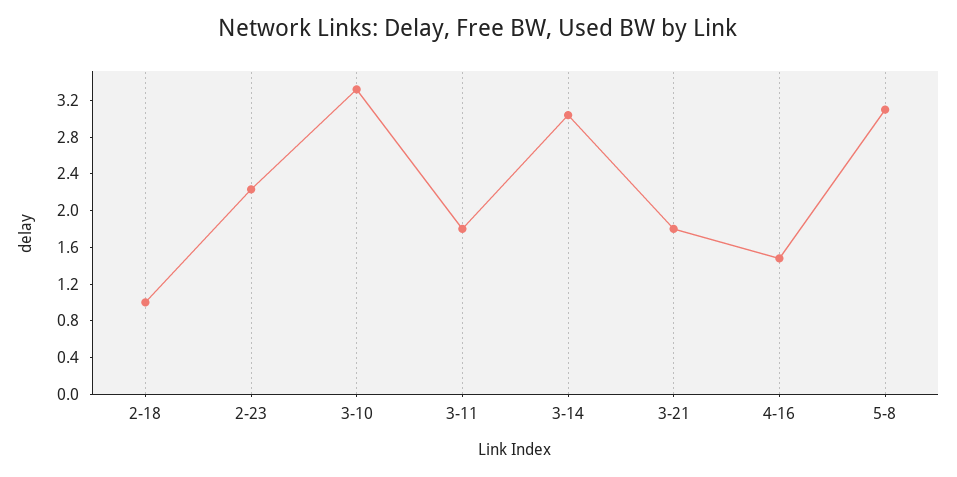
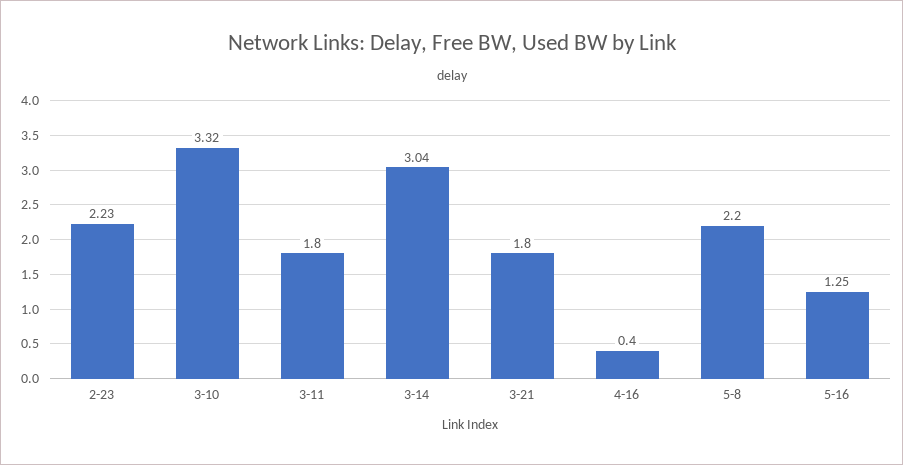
2-18: 1 -> none
4-16: 1.5 -> 0.4
5-8: 3.1 -> 2.2
5-16: none -> 1.25

